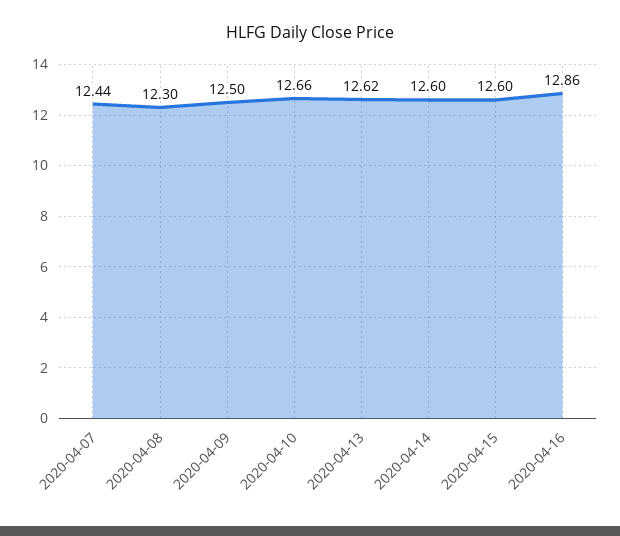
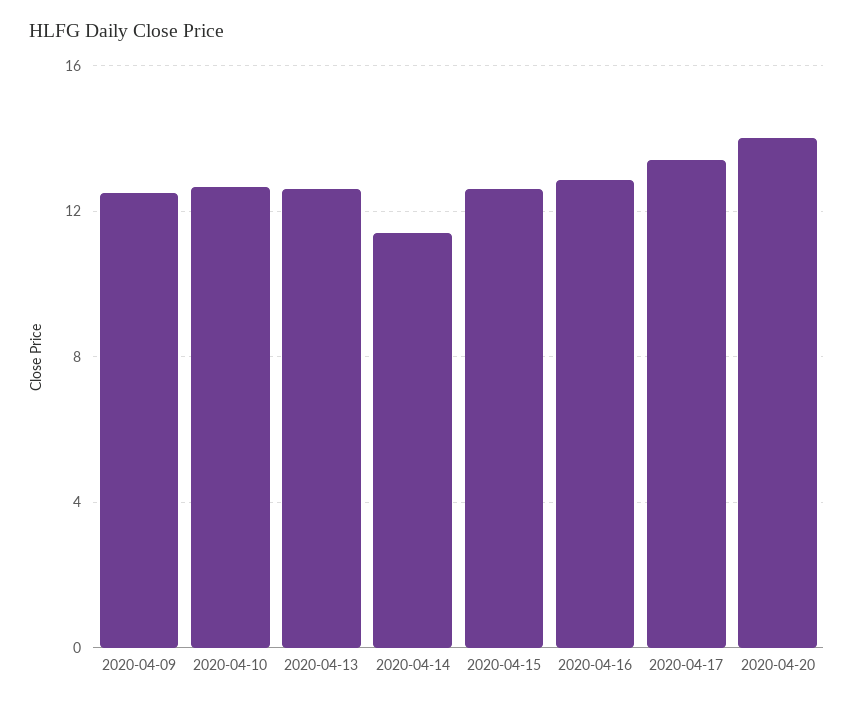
2020-04-07: 12.44 -> none
2020-04-08: 12.3 -> none
2020-04-14: 12.6 -> 11.5
2020-04-17: none -> 13.5
2020-04-20: none -> 14

